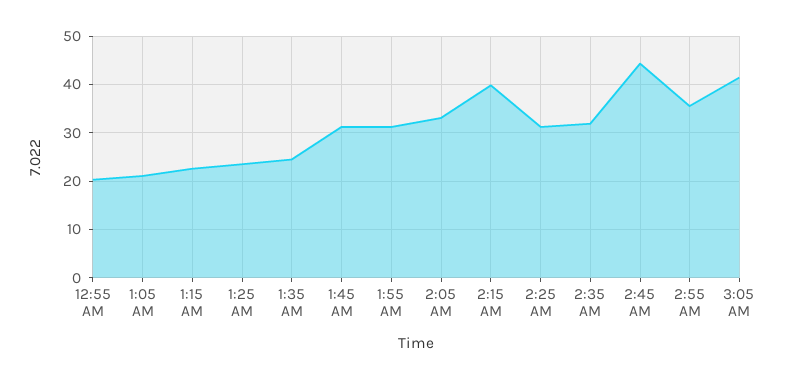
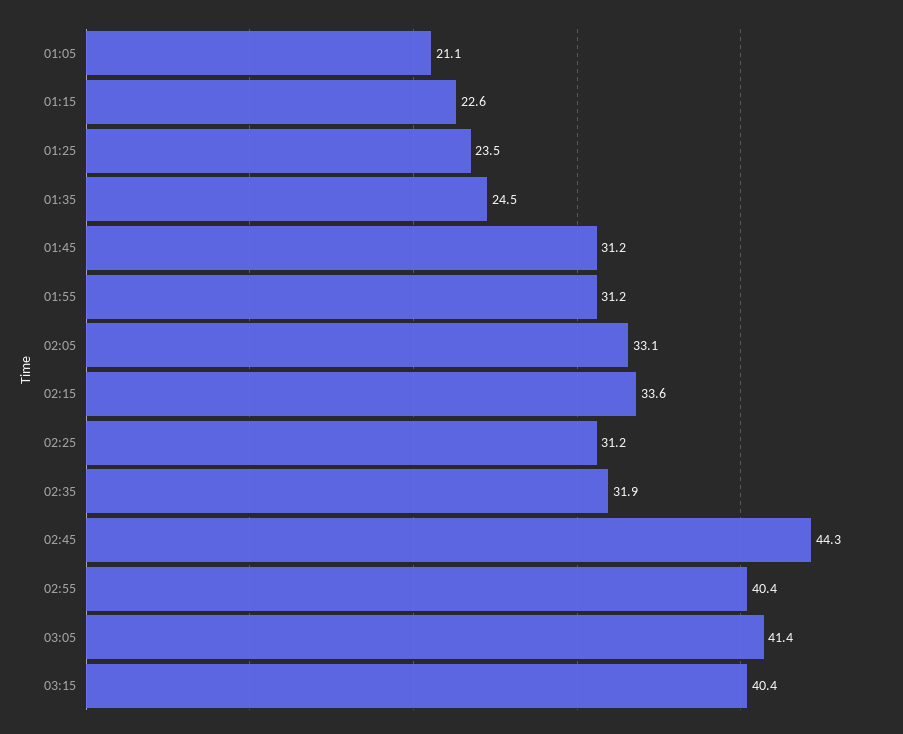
12:55 AM: 20 -> none
2:15 AM: 40 -> 33.6
2:55 AM: 36 -> 40.4
03:15: none -> 40.4

